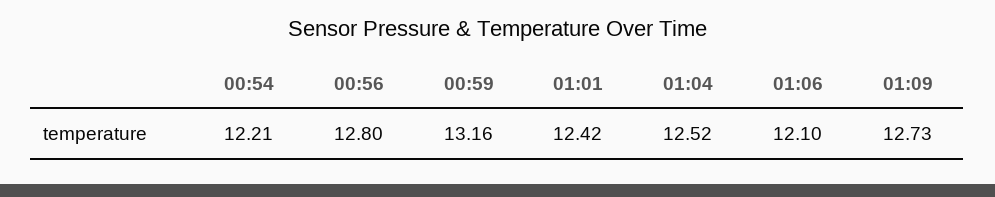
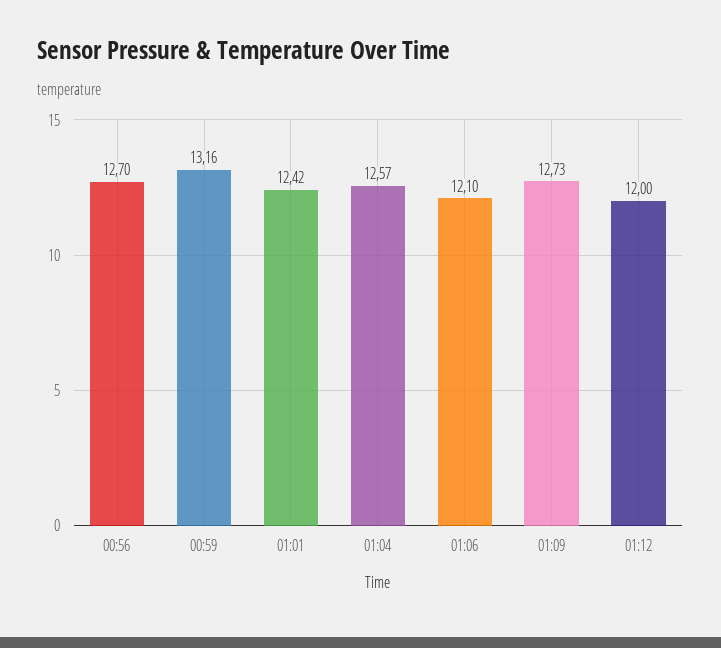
00:54: 12.21 -> none
00:56: 12.8 -> 12.7
01:04: 12.52 -> 12.57
01:12: none -> 12

